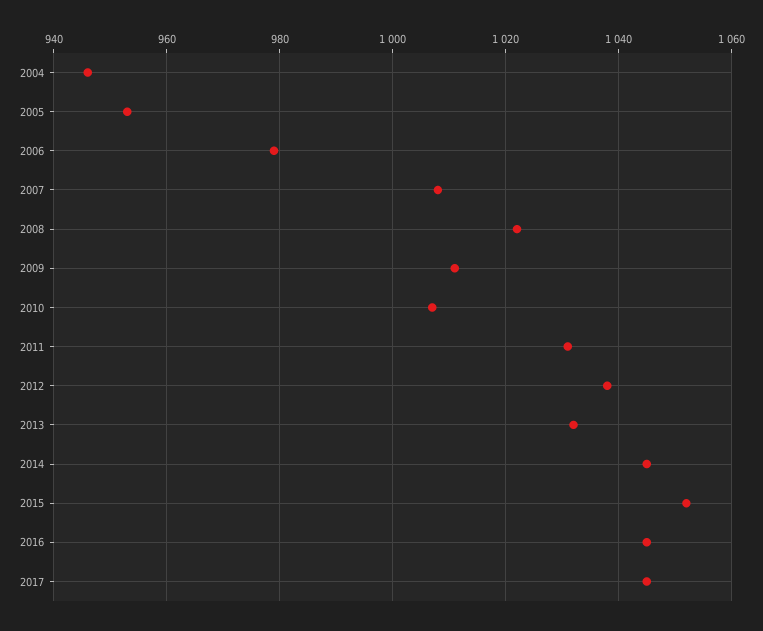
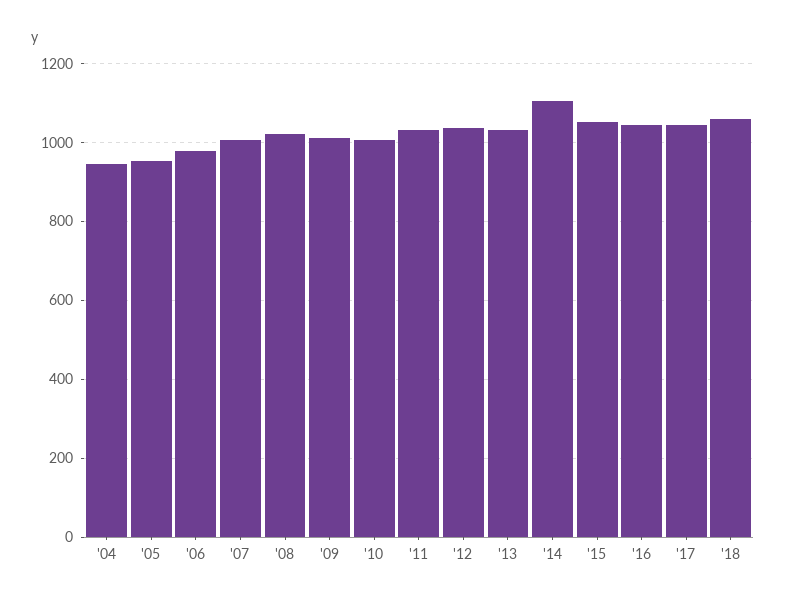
2014: 1045 -> 1100
'18: none -> 1060

